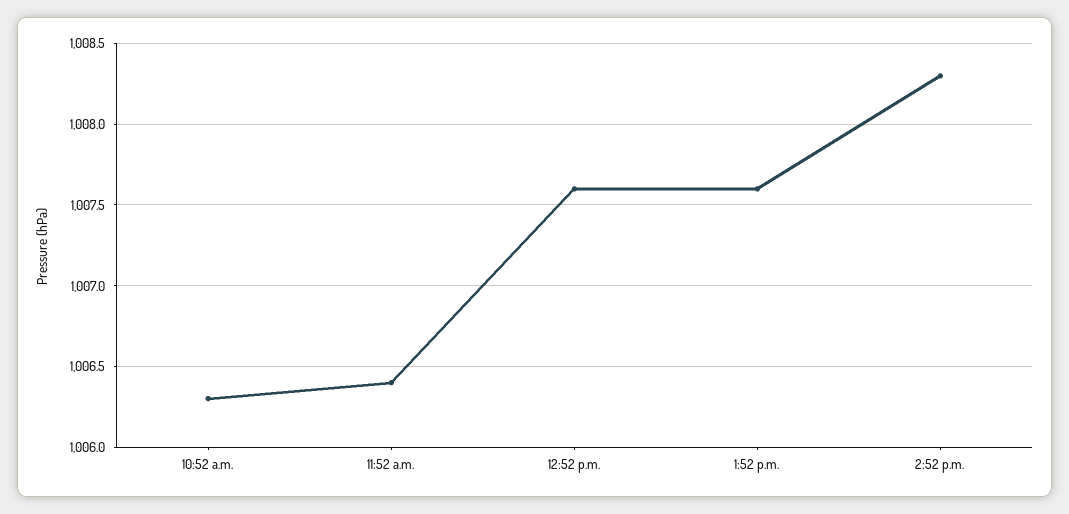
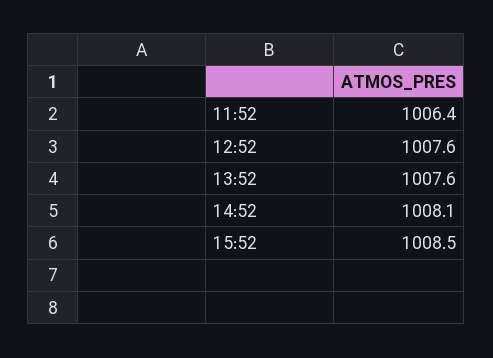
10:52 a.m.: 1006.3 -> none
2:52 p.m.: 1008.3 -> 1008.1
15:52: none -> 1008.5

